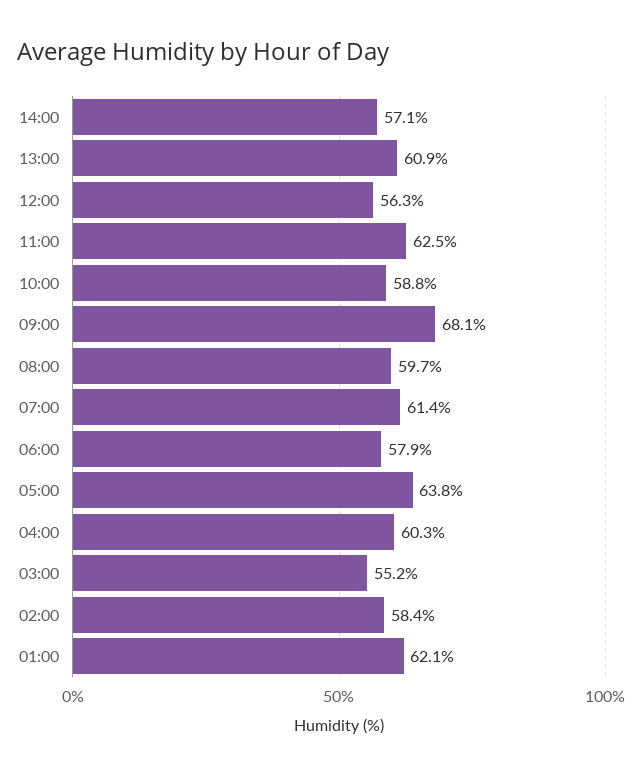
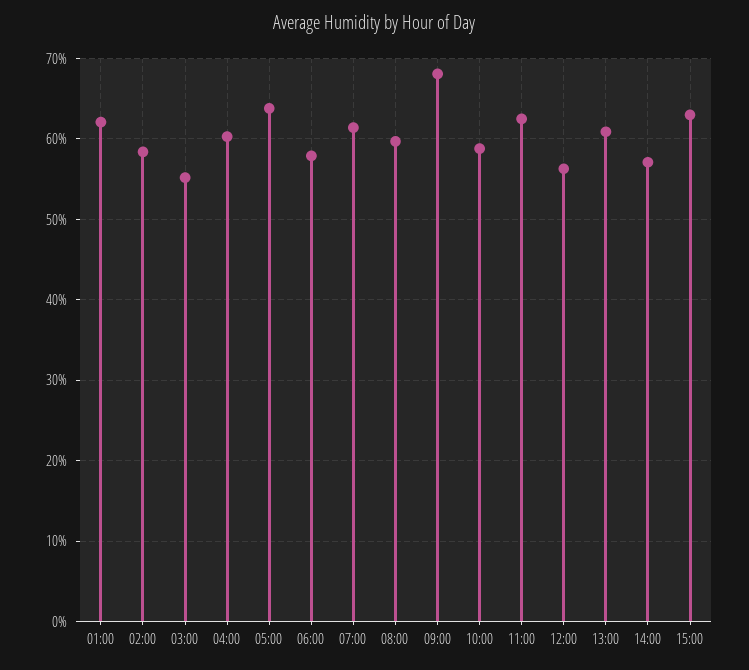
15:00: none -> 63

